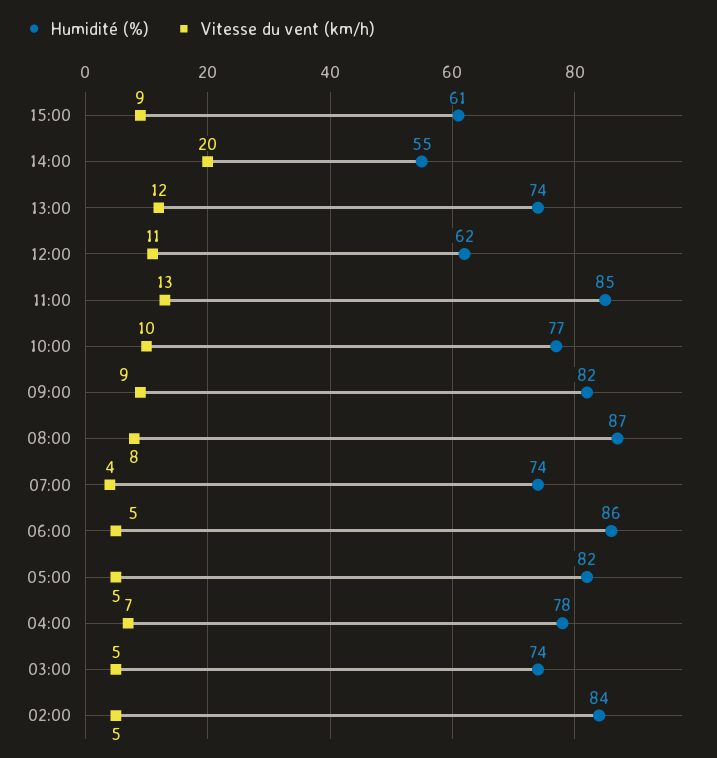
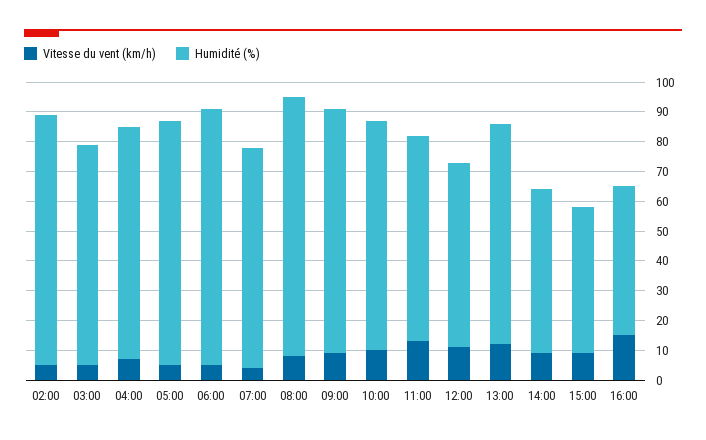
Humidité (%), 15:00: 61 -> 50
Vitesse du vent (km/h), 14:00: 20 -> 10
Humidité (%), 11:00: 85 -> 70
Vitesse du vent (km/h), 16:00: none -> 15
Humidité (%), 16:00: none -> 50

